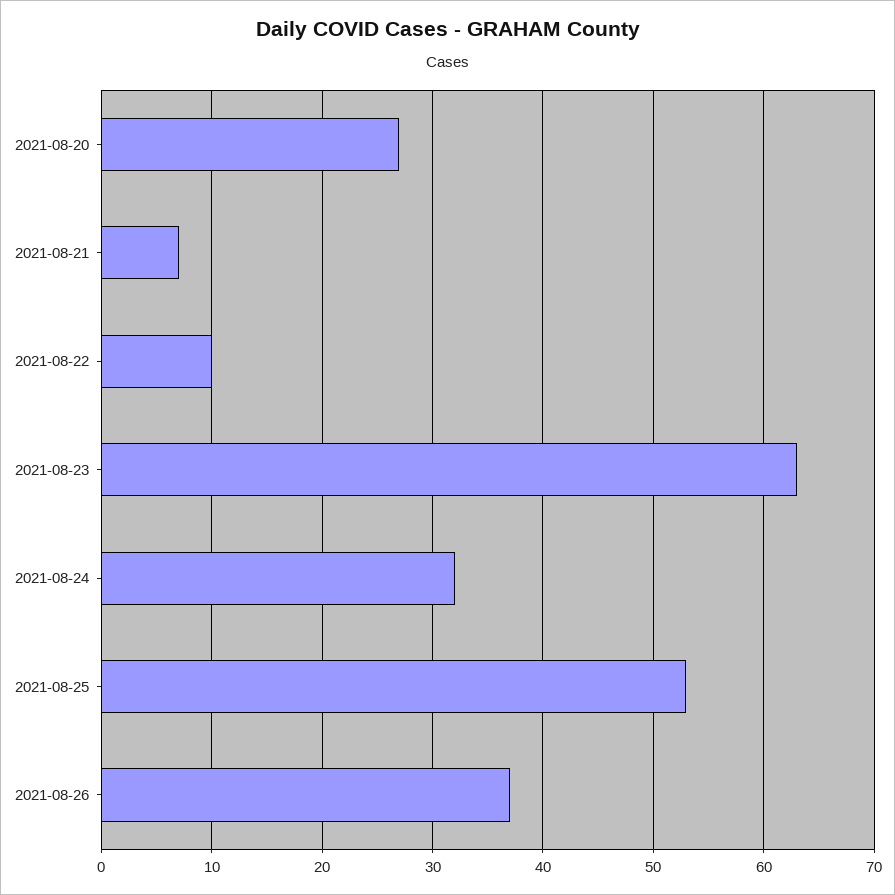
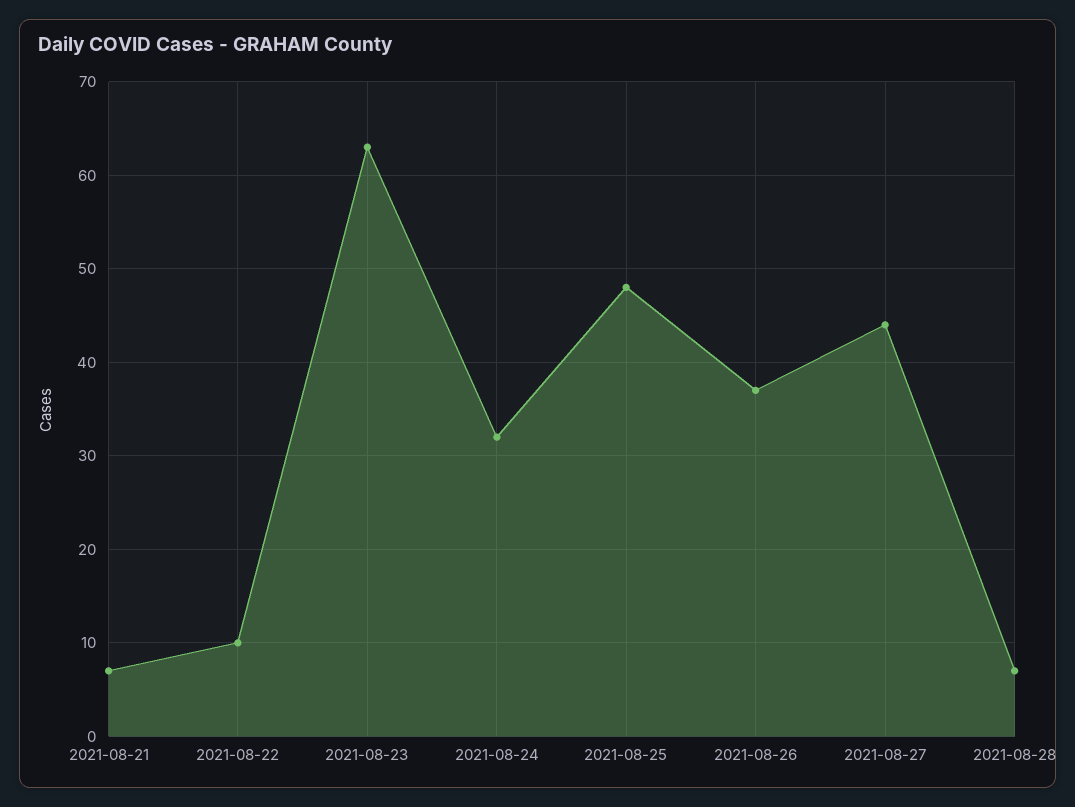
2021-08-20: 27 -> none
2021-08-25: 53 -> 48
2021-08-27: none -> 44
2021-08-28: none -> 7

